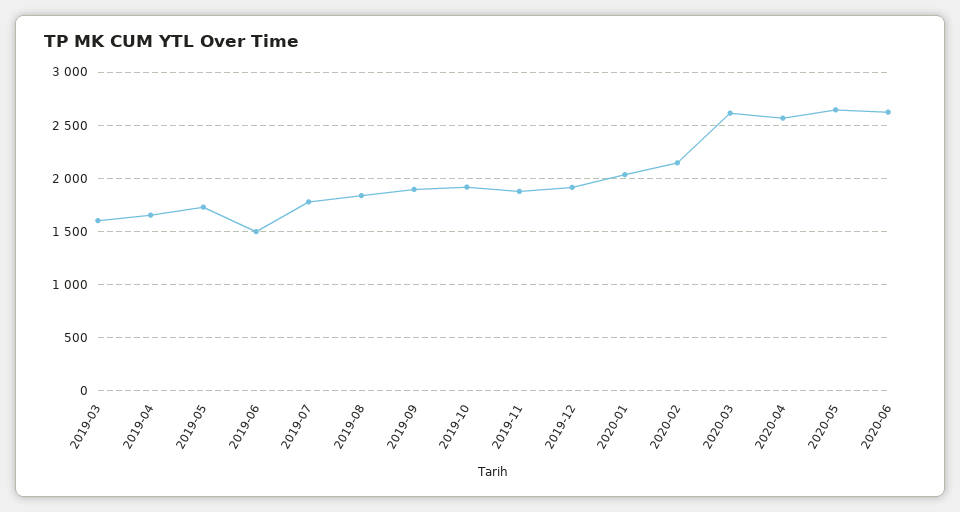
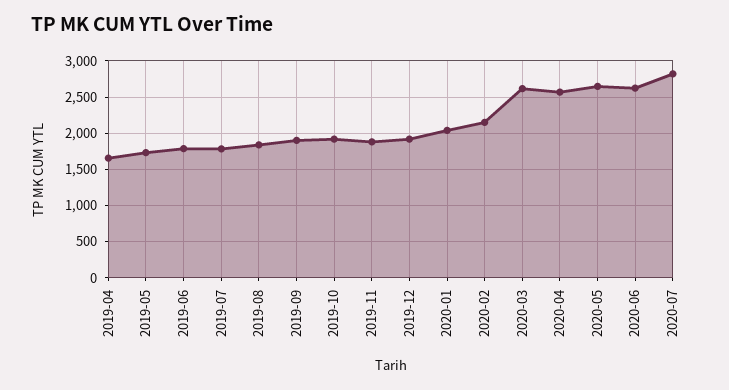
2019-03: 1600 -> none
2019-06: 1500 -> 1800
2020-07: none -> 2800

